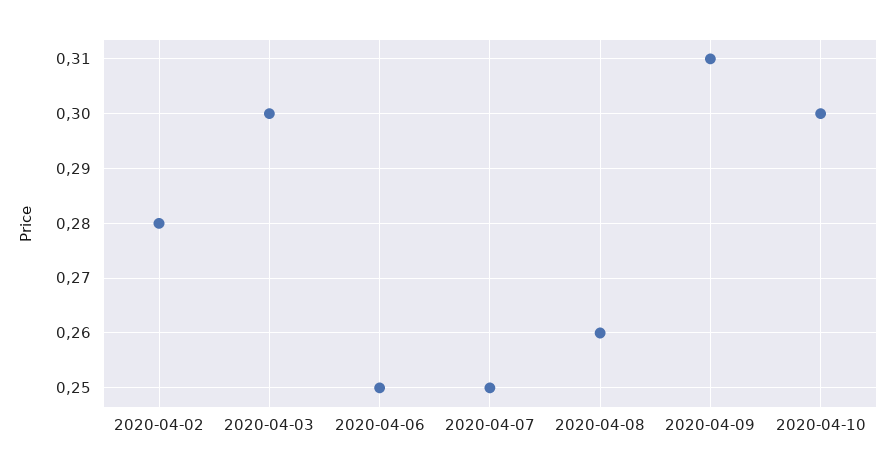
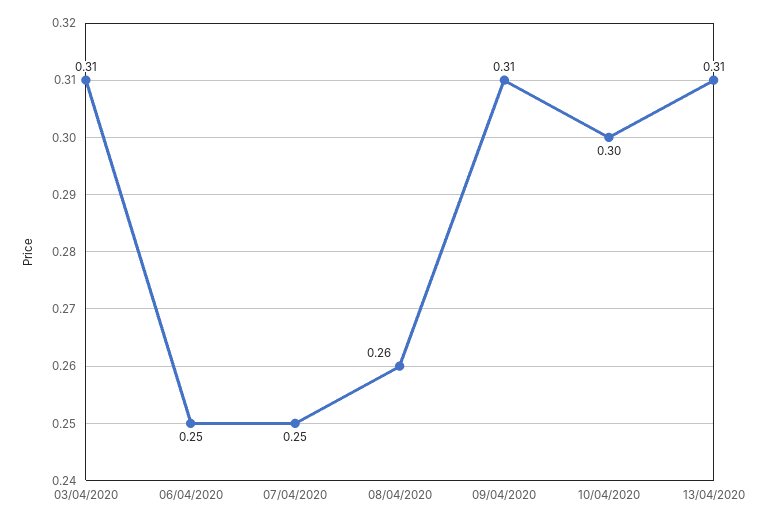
2020-04-02: 0.28 -> none
2020-04-03: 0.3 -> 0.31
13/04/2020: none -> 0.31

